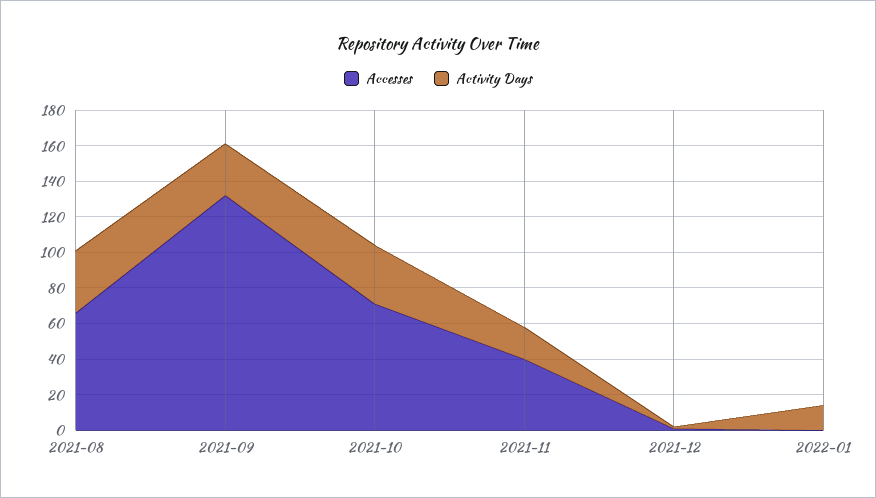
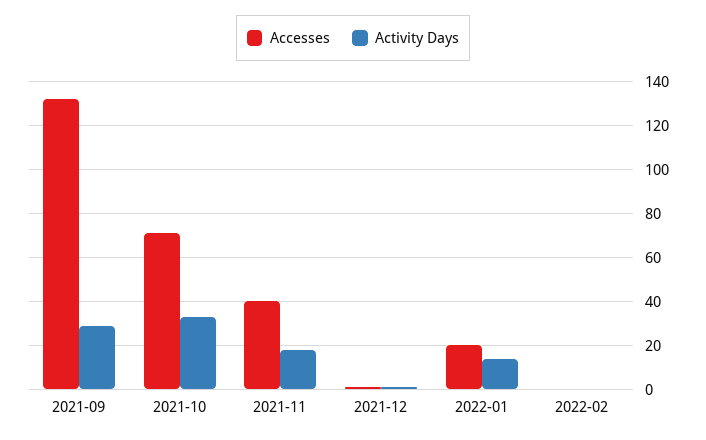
Accesses, 2021-08: 65 -> none
Activity Days, 2021-08: 35 -> none
Accesses, 2022-01: 0 -> 20
Accesses, 2022-02: none -> 0
Activity Days, 2022-02: none -> 0

